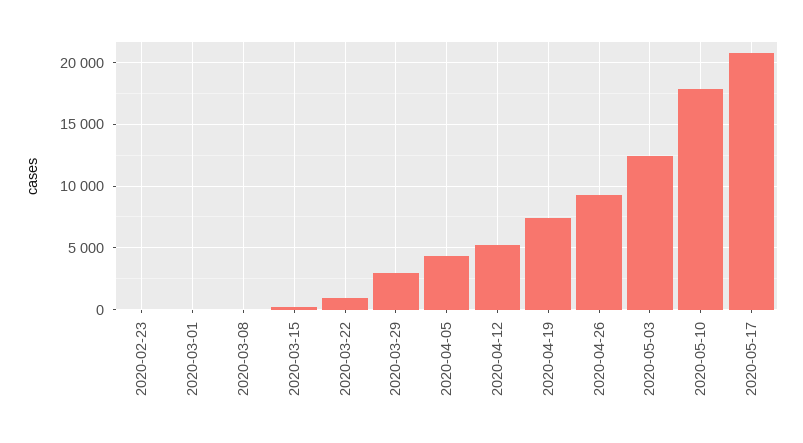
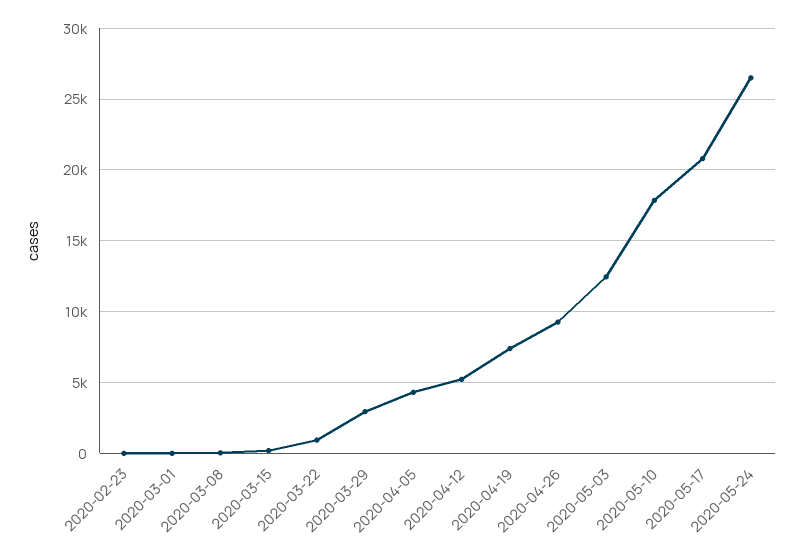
2020-05-24: none -> 26500

